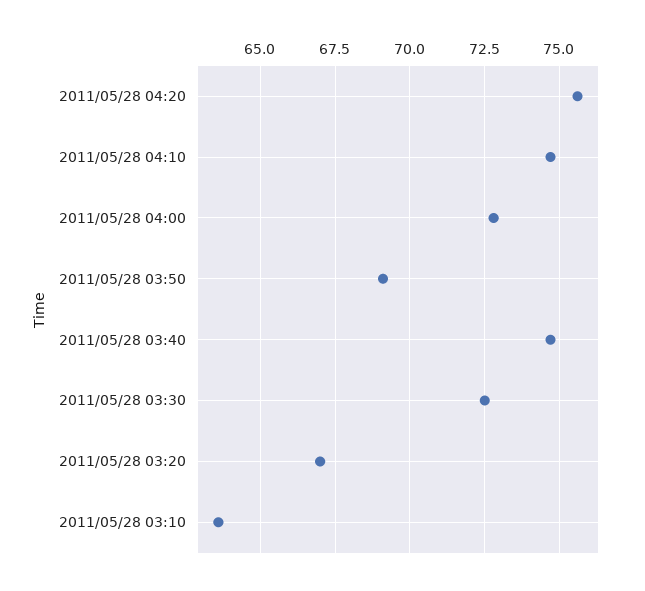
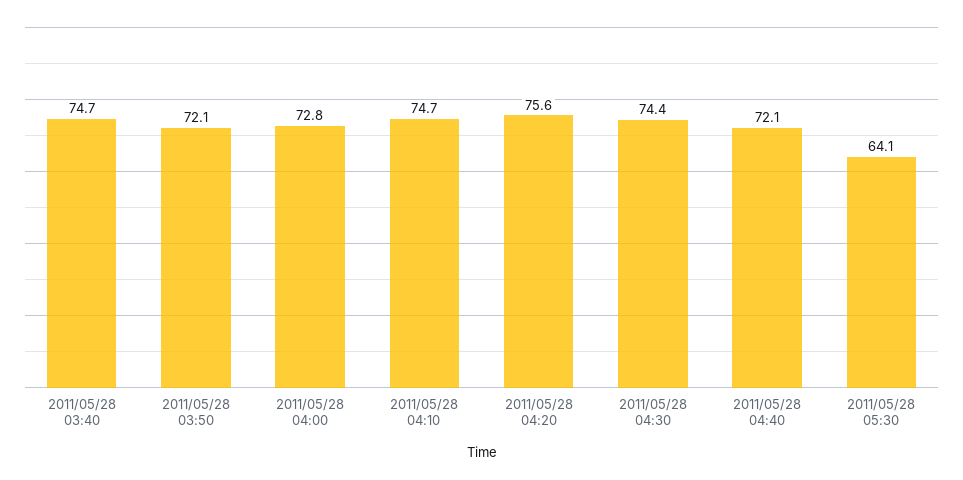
2011/05/28 03:50: 69 -> 72.1
2011/05/28 03:30: 72.5 -> none
2011/05/28 03:20: 67 -> none
2011/05/28 03:10: 63.5 -> none
2011/05/28 04:30: none -> 74.4
2011/05/28 04:40: none -> 72.1
2011/05/28 05:30: none -> 64.1

